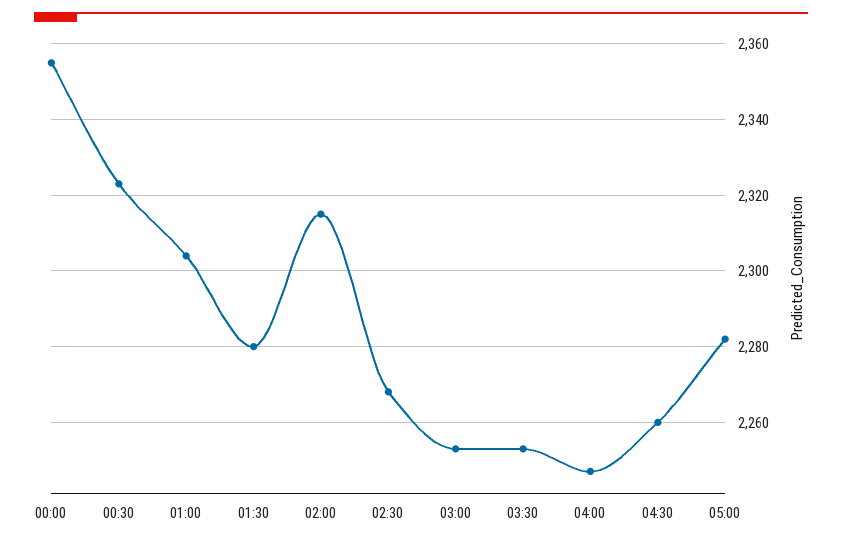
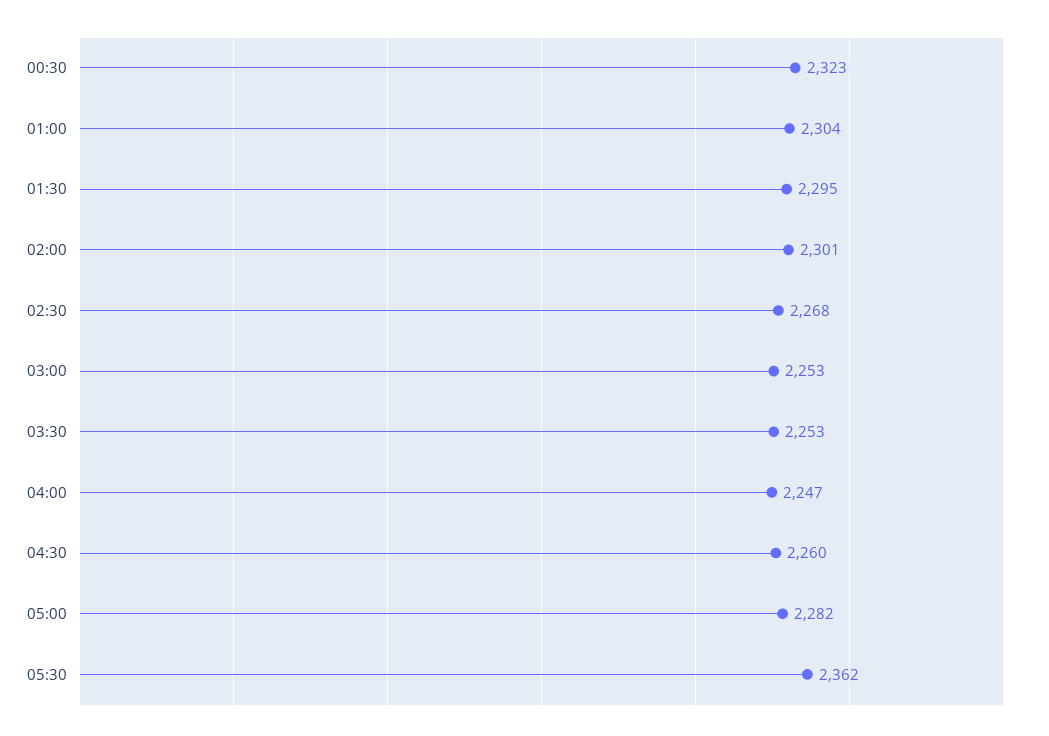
00:00: 2355 -> none
01:30: 2280 -> 2295
02:00: 2315 -> 2301
05:30: none -> 2362

